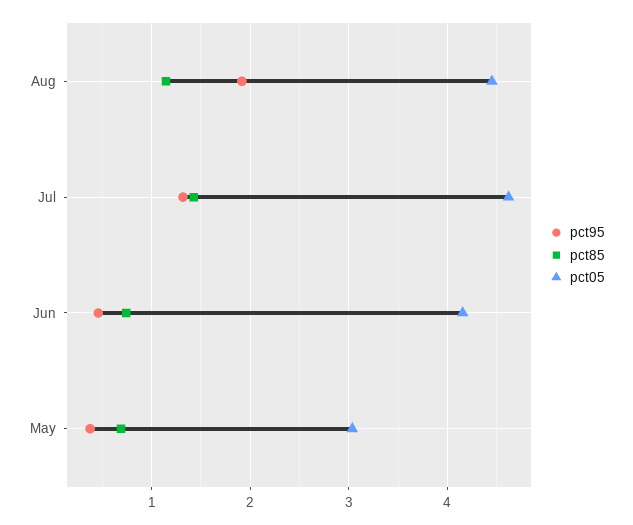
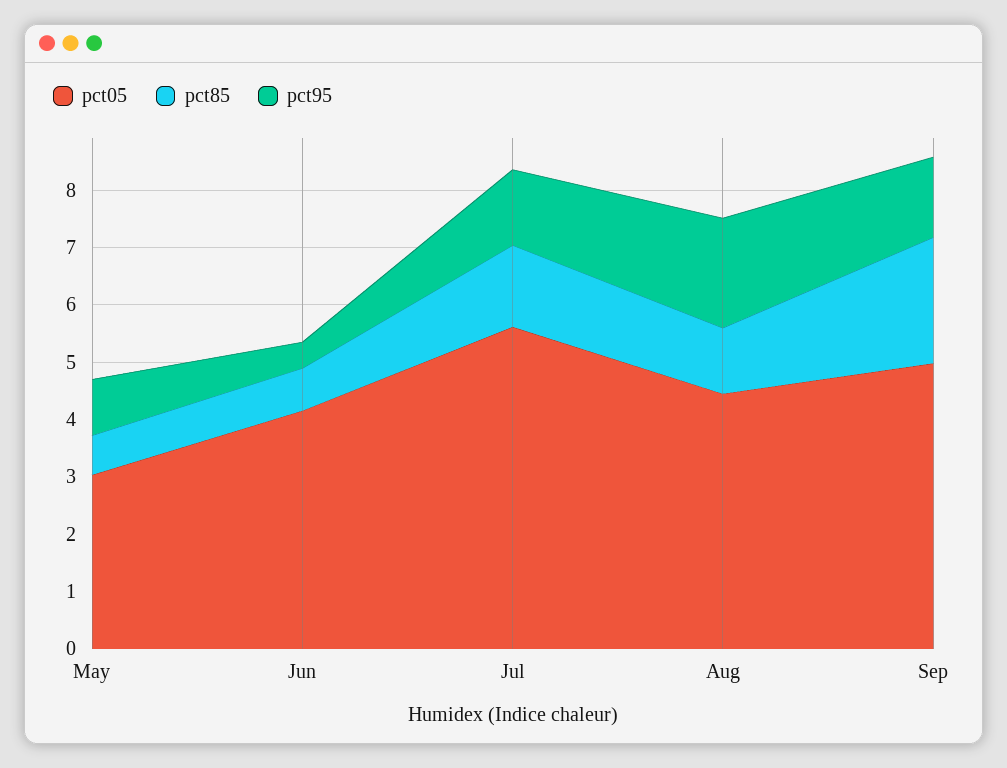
pct05, Jul: 4.6 -> 5.6
pct95, May: 0.4 -> 1
pct05, Sep: none -> 5
pct85, Sep: none -> 2.2
pct95, Sep: none -> 1.4

